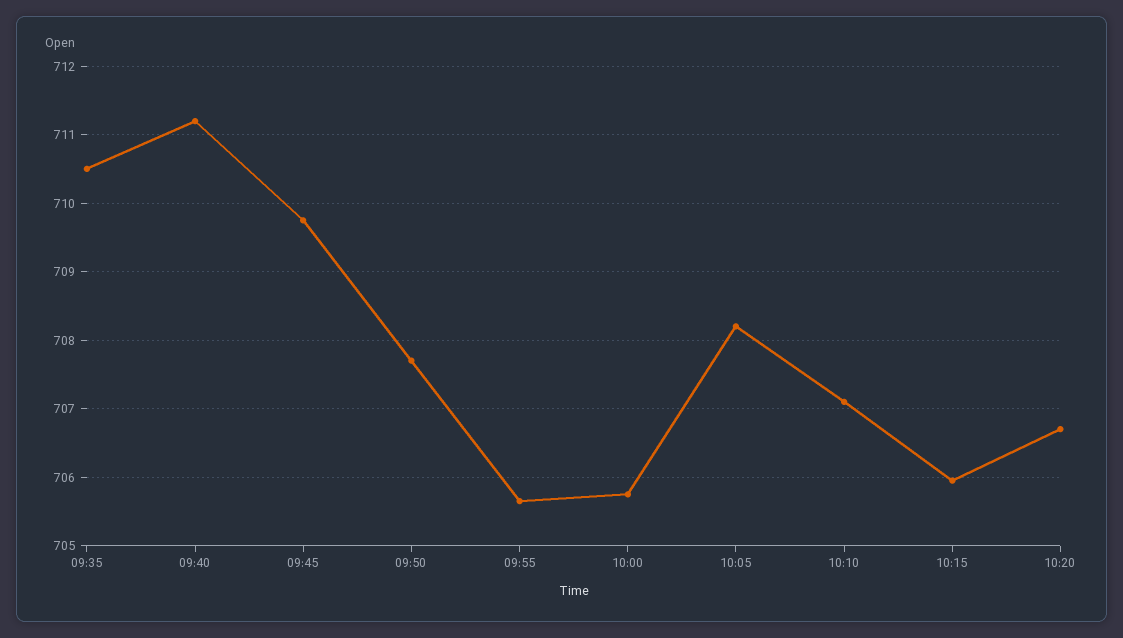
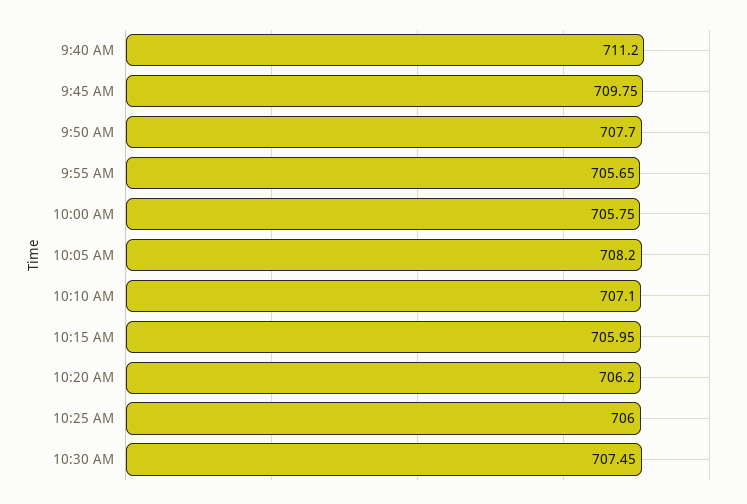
09:35: 710.5 -> none
10:20: 706.7 -> 706.2
10:25 AM: none -> 706
10:30 AM: none -> 707.45

